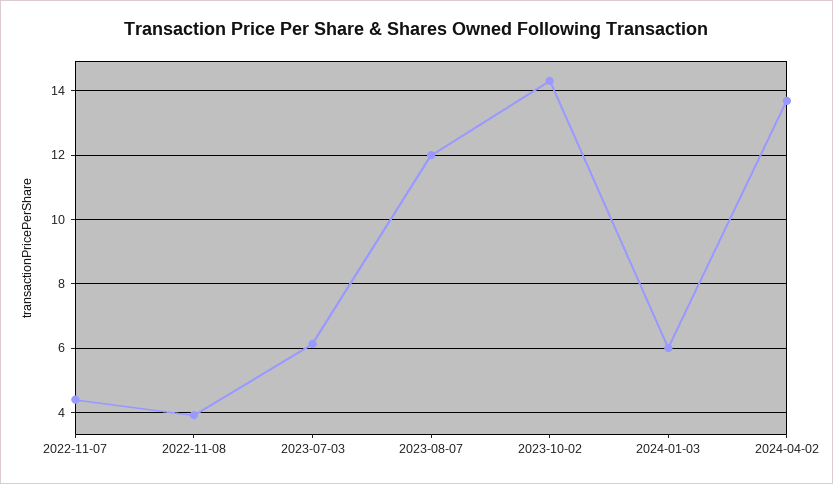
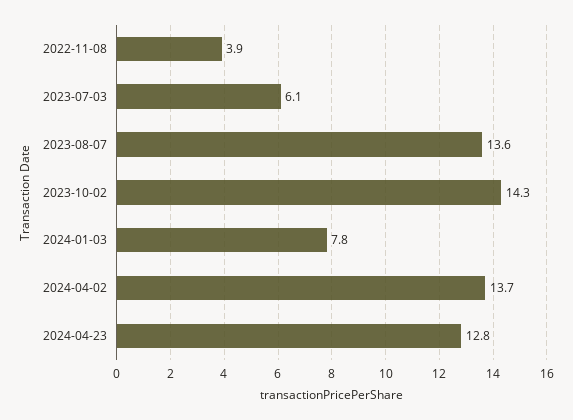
2022-11-07: 4.4 -> none
2023-08-07: 12 -> 13.6
2024-01-03: 6 -> 7.8
2024-04-23: none -> 12.8

